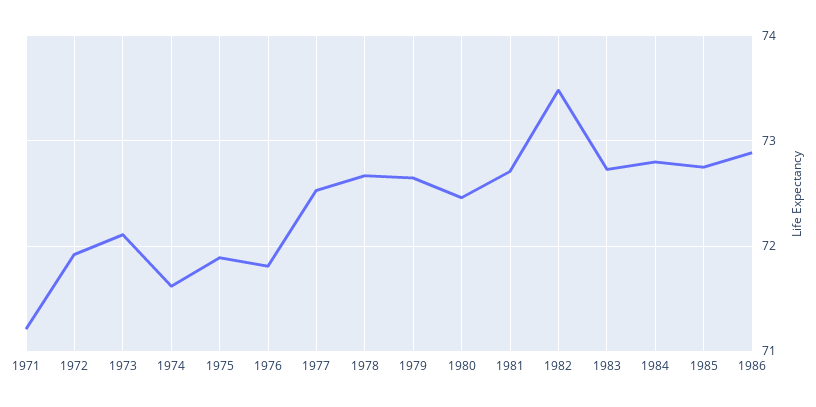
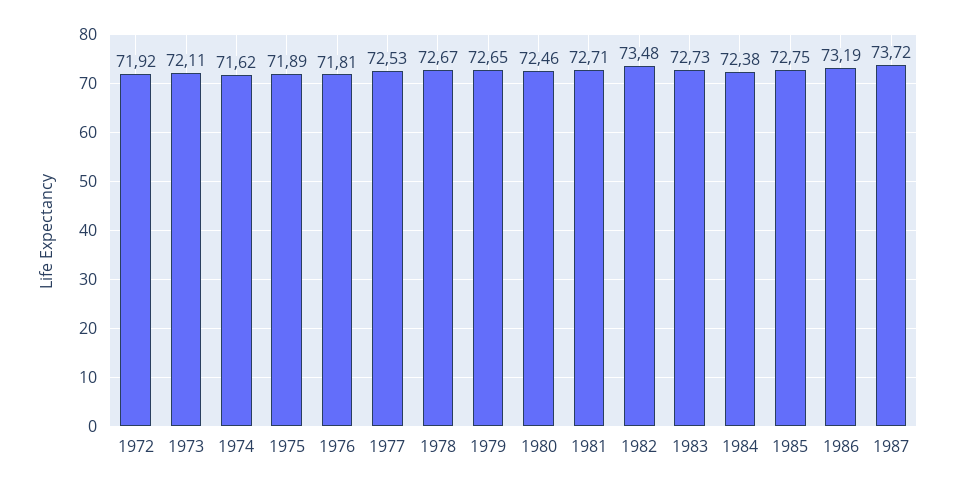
1971: 71.2 -> none
1984: 72.8 -> 72.38
1986: 72.9 -> 73.19
1987: none -> 73.72

